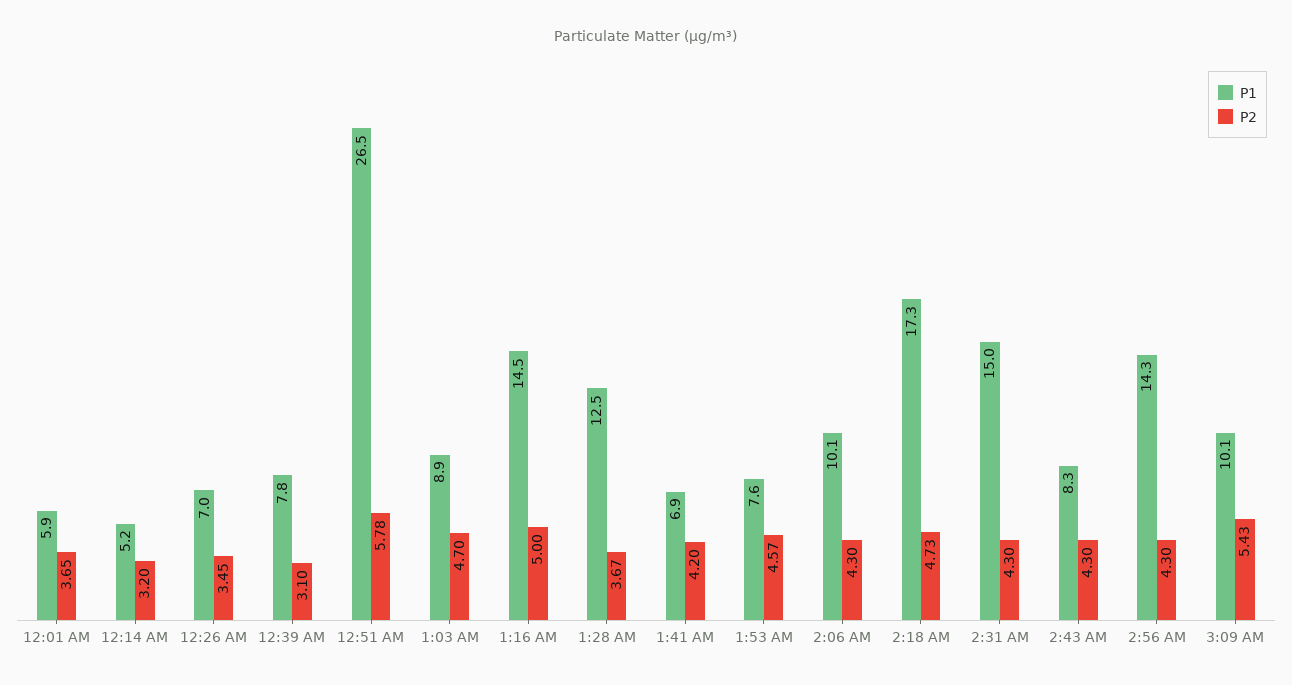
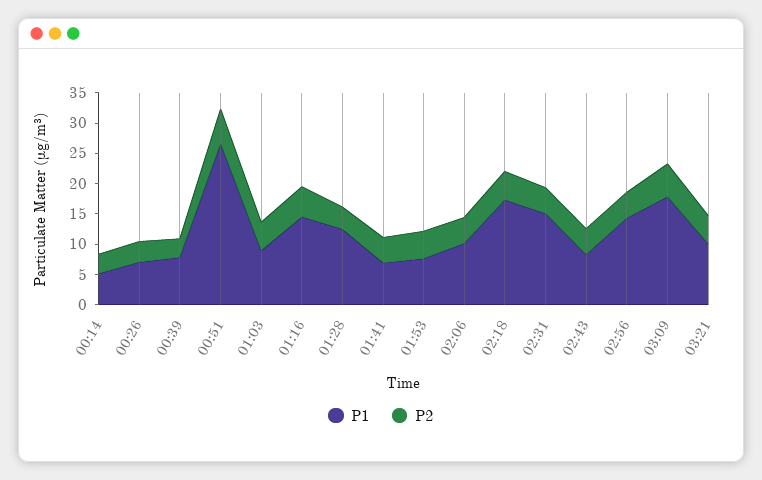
P1, 12:01 AM: 5.9 -> none
P2, 12:01 AM: 3.65 -> none
P1, 3:09 AM: 10.1 -> 17.5
P1, 03:21: none -> 10
P2, 03:21: none -> 5

